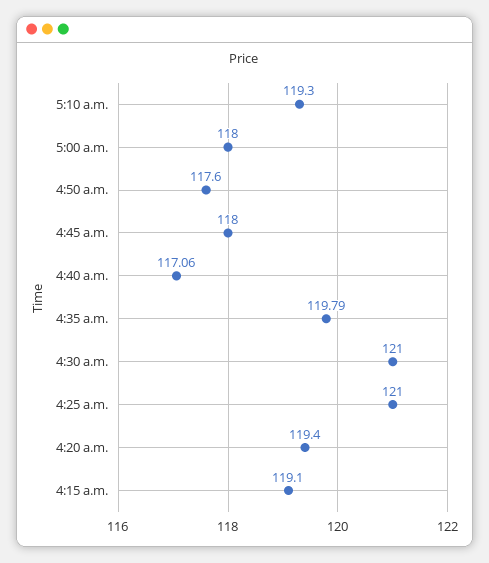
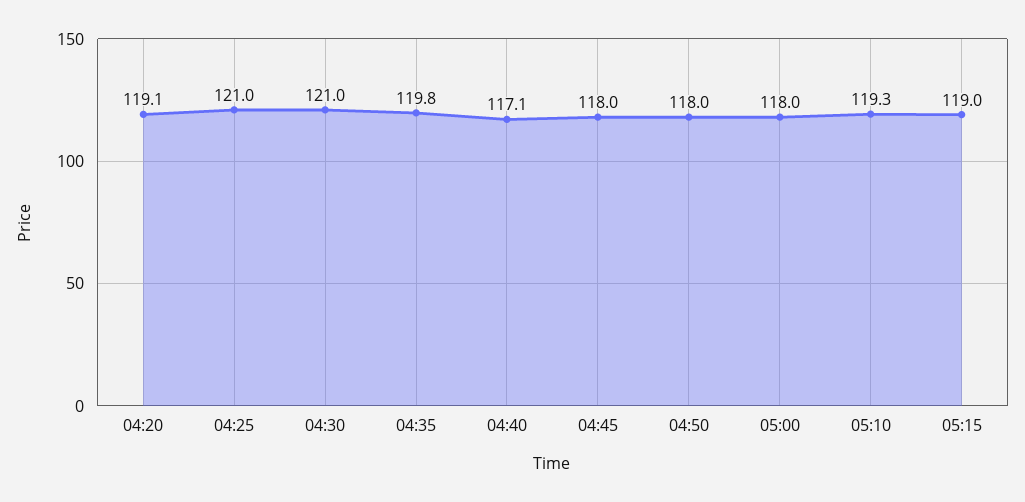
4:50 a.m.: 117.6 -> 118
4:20 a.m.: 119.4 -> 119.1
4:15 a.m.: 119.1 -> none
05:15: none -> 119

